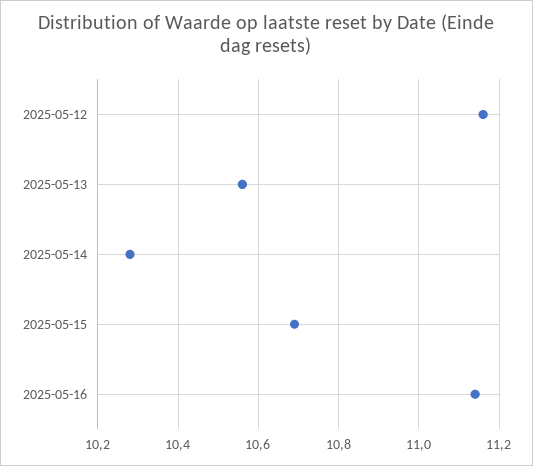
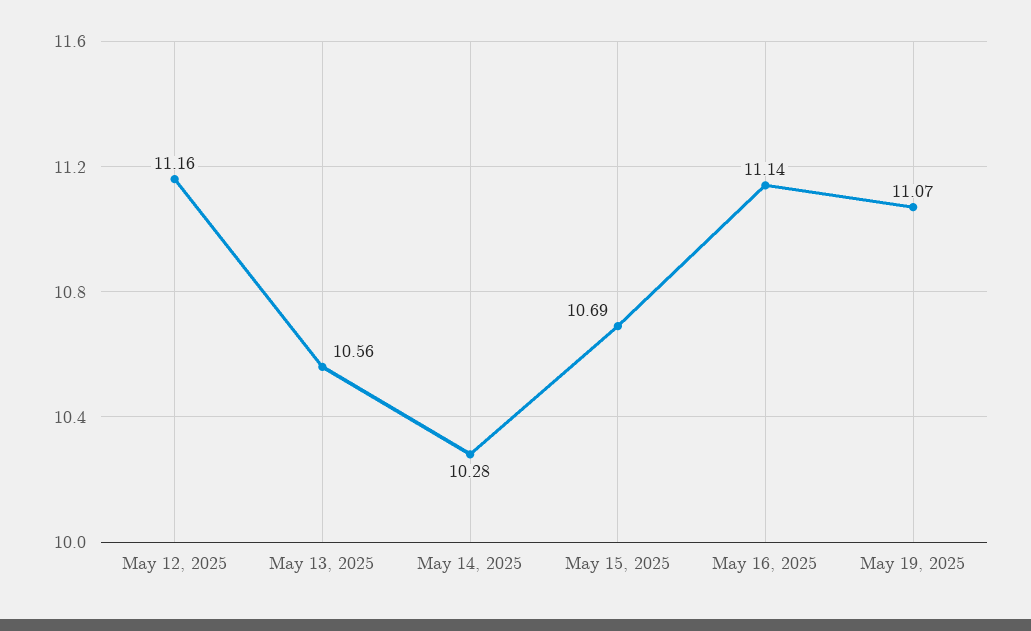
May 19, 2025: none -> 11.07

